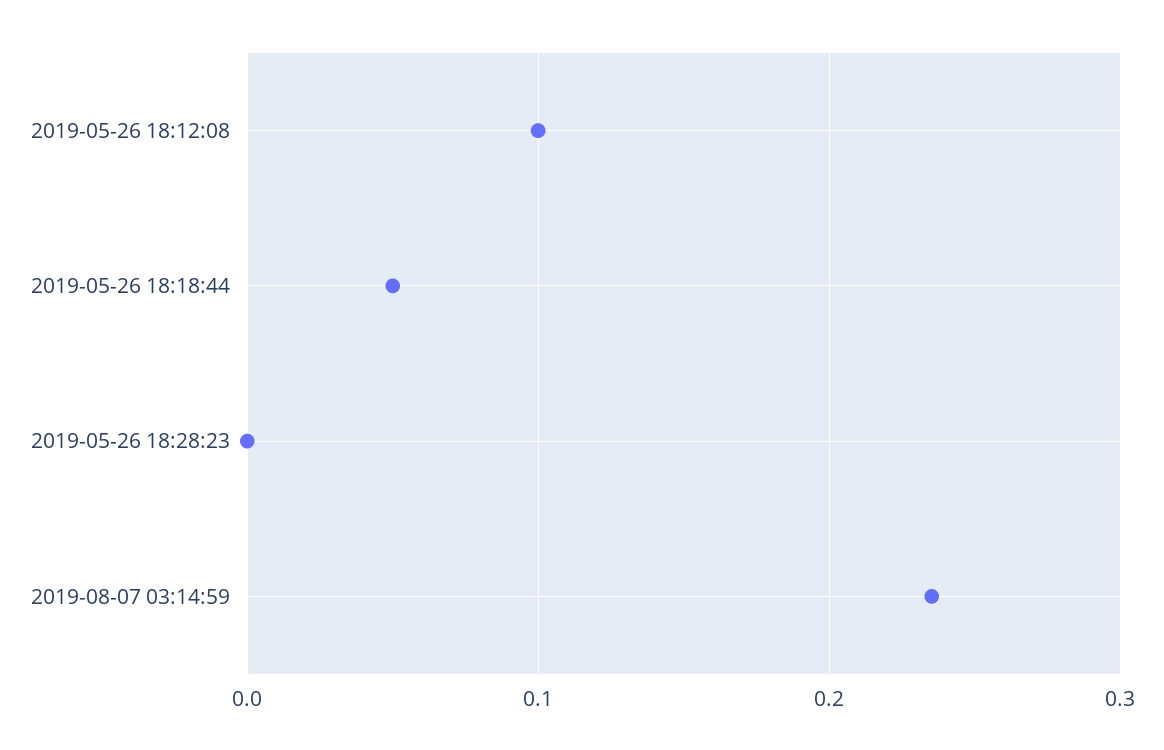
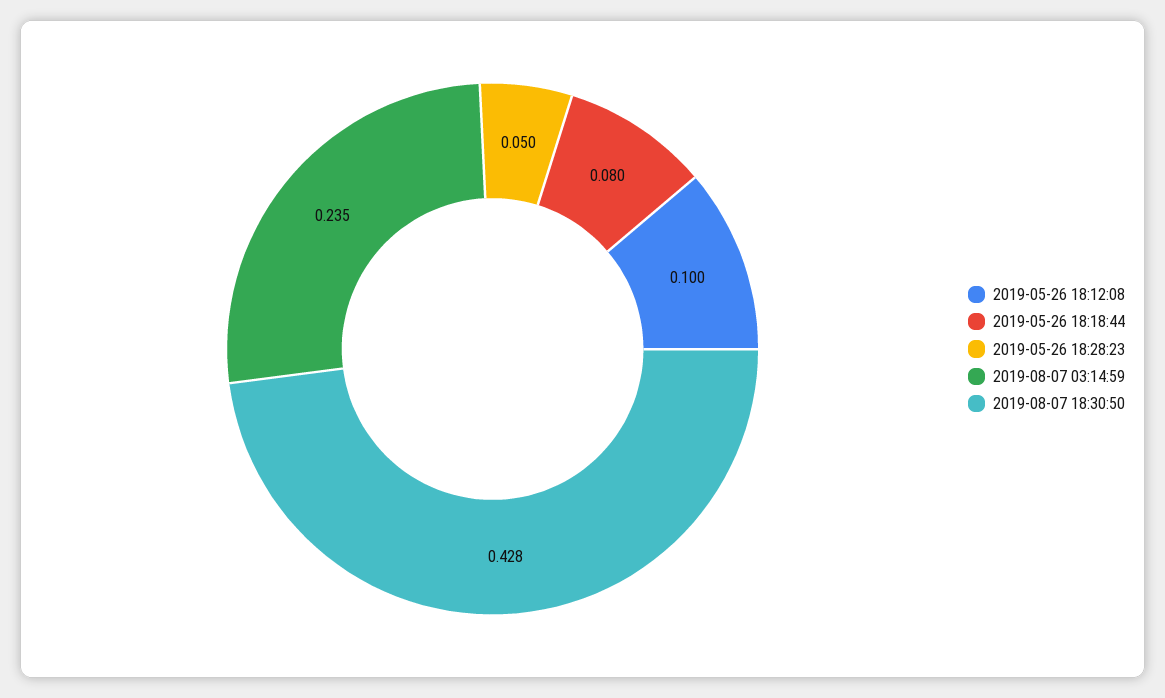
2019-05-26 18:18:44: 0.05 -> 0.08
2019-05-26 18:28:23: 0 -> 0.05
2019-08-07 18:30:50: none -> 0.428

